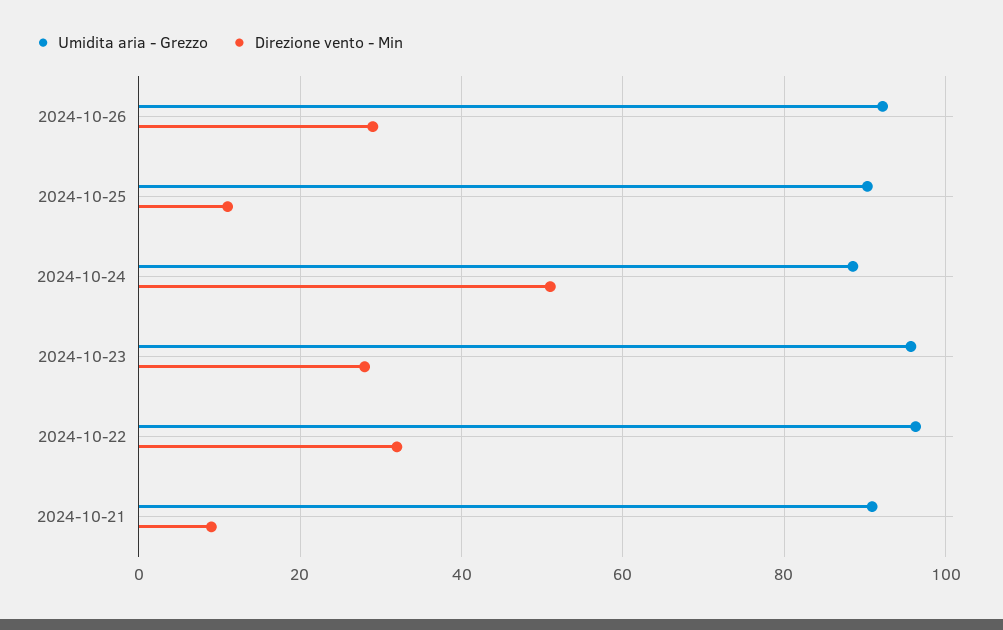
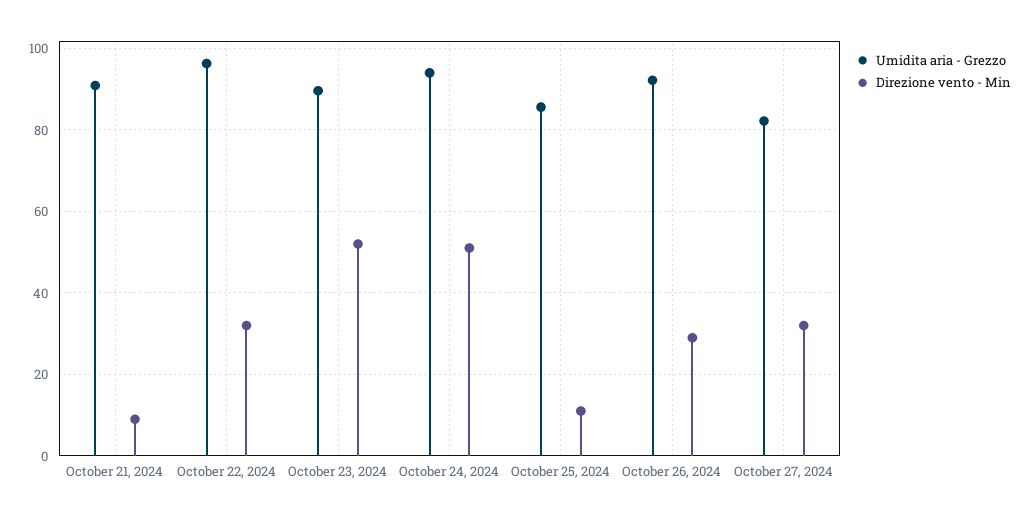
Umidita aria - Grezzo, 2024-10-25: 90 -> 86
Umidita aria - Grezzo, 2024-10-24: 88 -> 94
Umidita aria - Grezzo, 2024-10-23: 96 -> 90
Direzione vento - Min, 2024-10-23: 28 -> 52
Umidita aria - Grezzo, October 27, 2024: none -> 82
Direzione vento - Min, October 27, 2024: none -> 32

